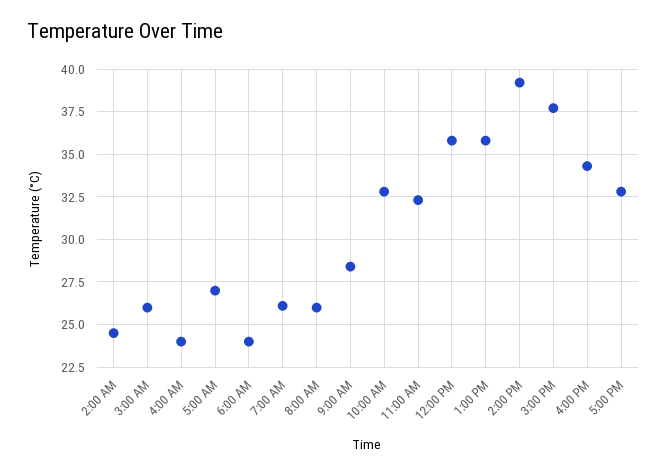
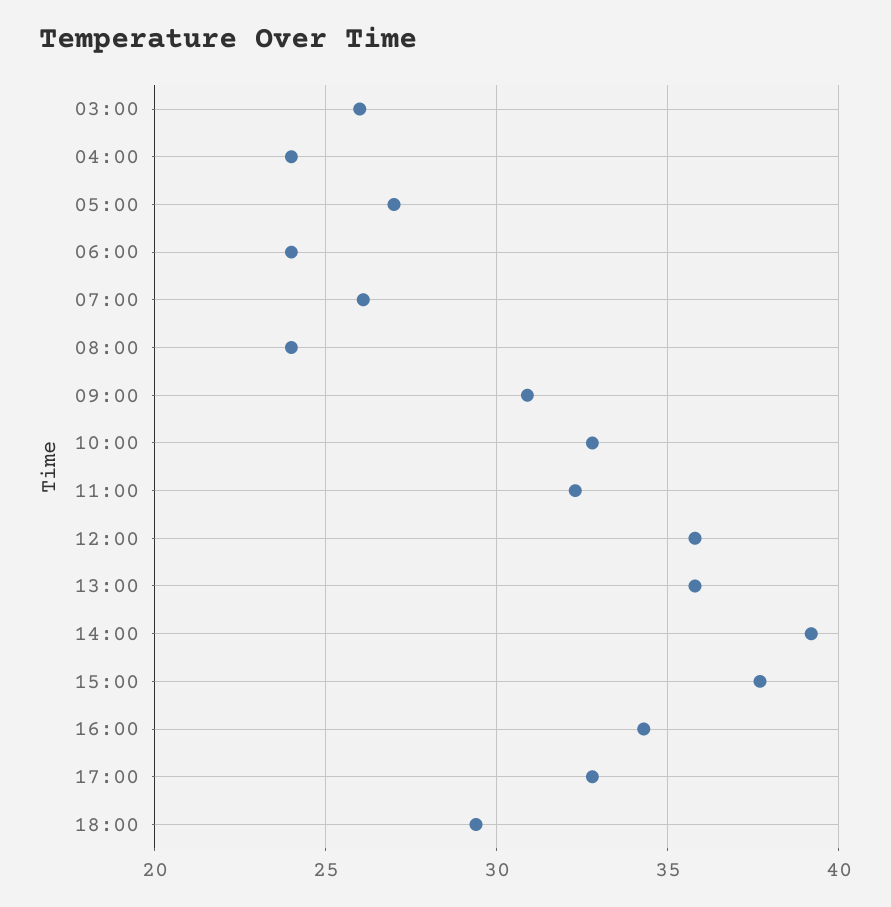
2:00 AM: 24.5 -> none
8:00 AM: 26 -> 24
9:00 AM: 28.5 -> 31
18:00: none -> 29.5

